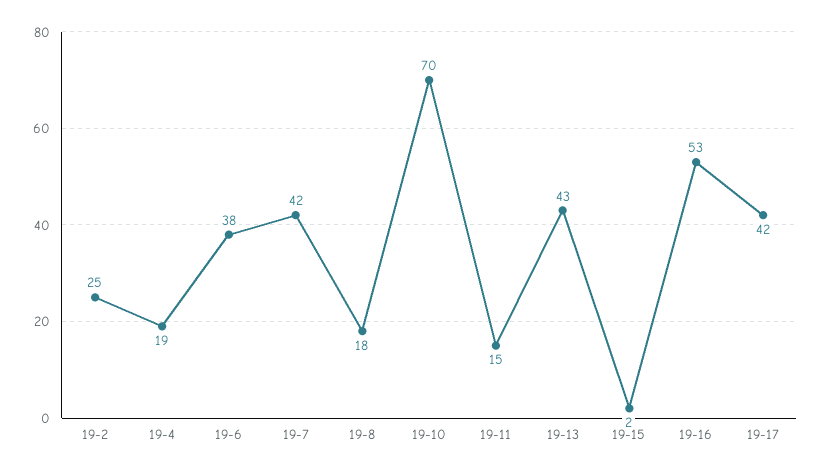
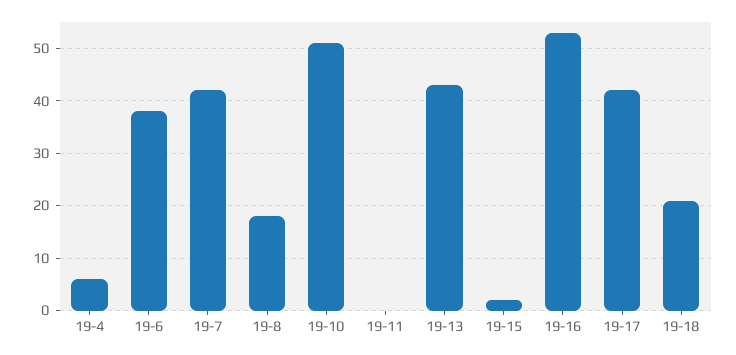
19-2: 25 -> none
19-4: 19 -> 5
19-10: 70 -> 50
19-11: 15 -> 0
19-18: none -> 20

